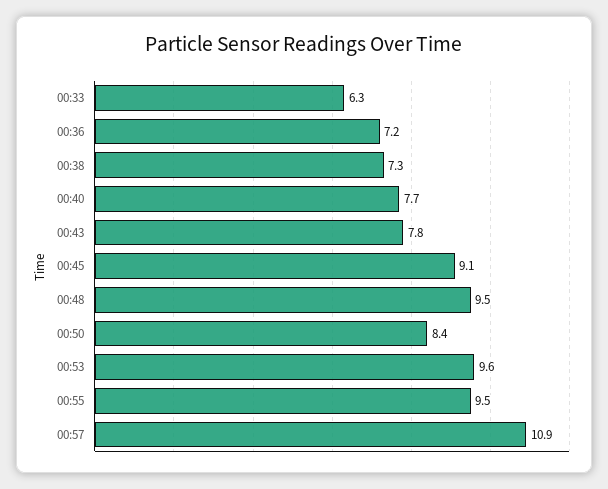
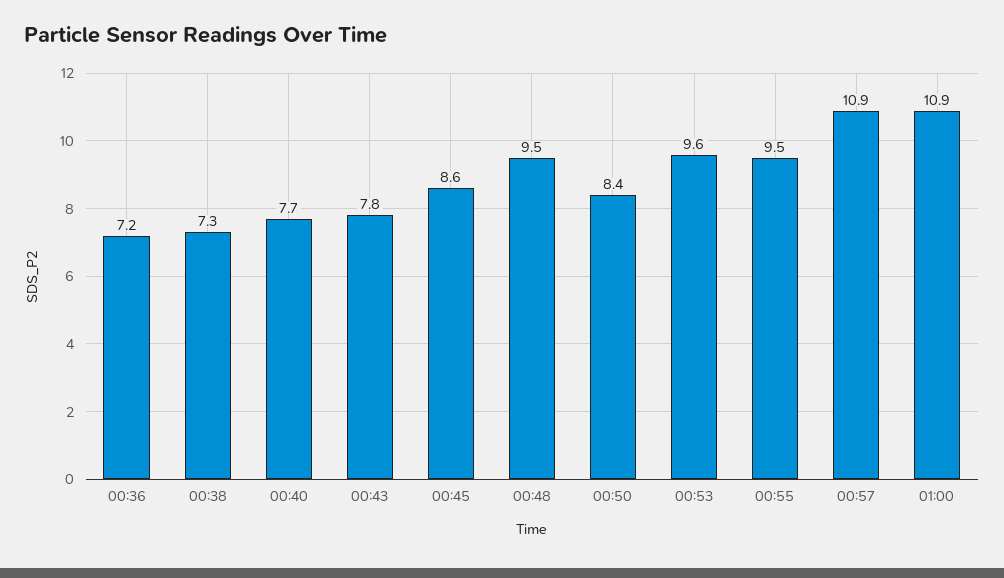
00:33: 6.3 -> none
00:45: 9.1 -> 8.6
01:00: none -> 10.9

